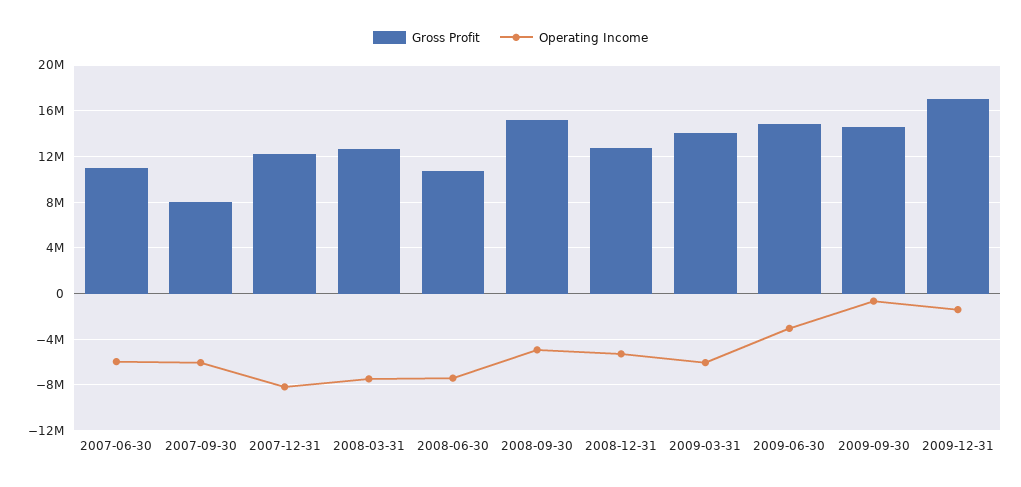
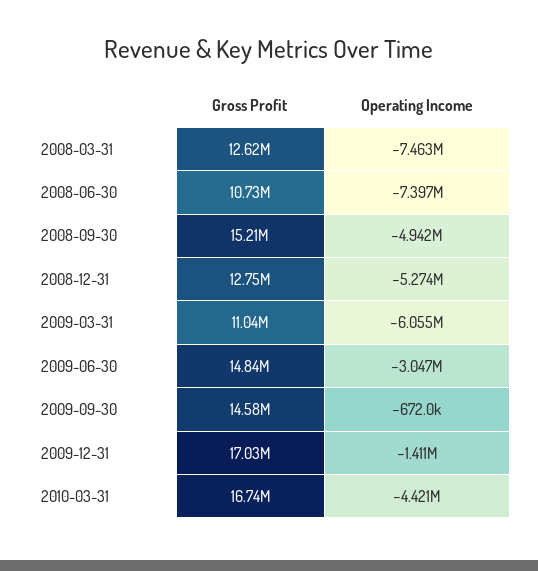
Gross Profit, 2007-06-30: 11000000 -> none
Operating Income, 2007-06-30: -6000000 -> none
Gross Profit, 2007-09-30: 8000000 -> none
Operating Income, 2007-09-30: -6000000 -> none
Gross Profit, 2007-12-31: 12000000 -> none
Operating Income, 2007-12-31: -8000000 -> none
Gross Profit, 2009-03-31: 14000000 -> 11040000
Gross Profit, 2010-03-31: none -> 16740000
Operating Income, 2010-03-31: none -> -4421000

